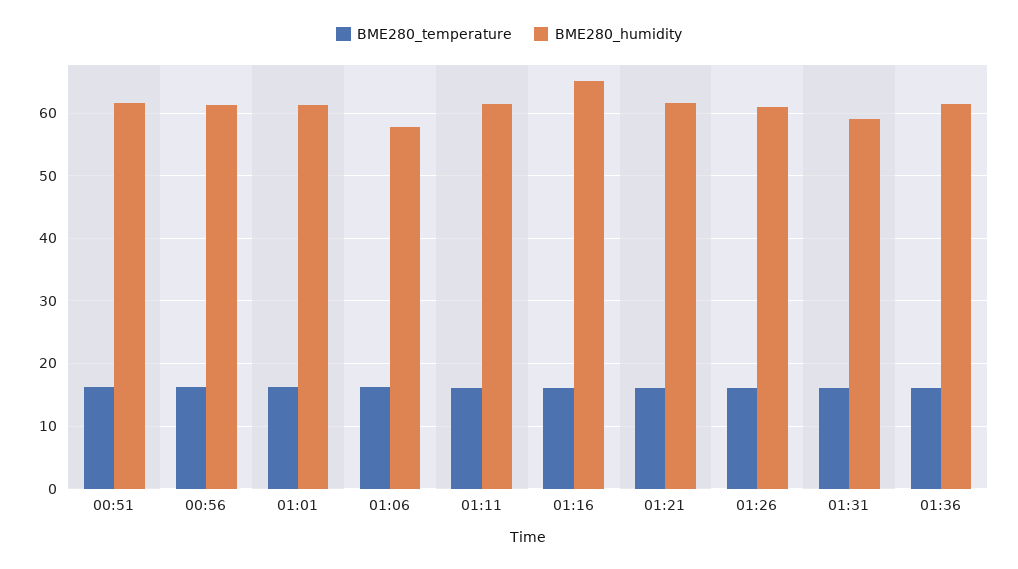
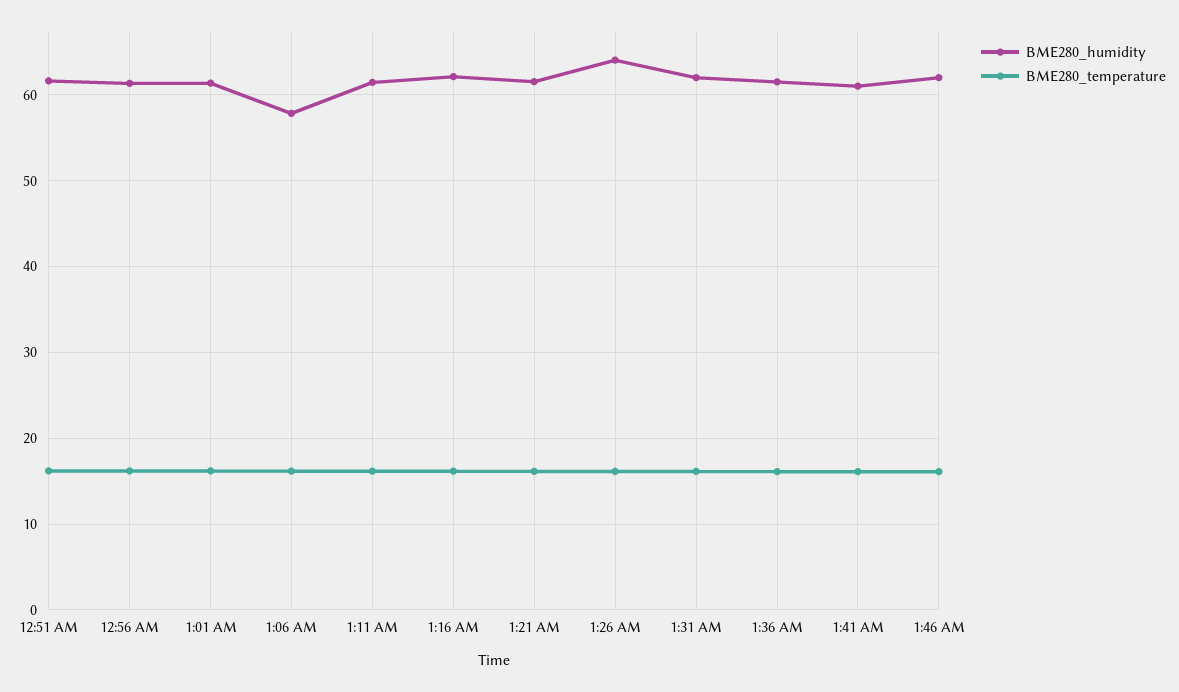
BME280_humidity, 01:16: 65 -> 62
BME280_humidity, 01:26: 61 -> 64
BME280_humidity, 01:31: 59 -> 62
BME280_humidity, 1:41 AM: none -> 61
BME280_temperature, 1:41 AM: none -> 16
BME280_humidity, 1:46 AM: none -> 62
BME280_temperature, 1:46 AM: none -> 16

